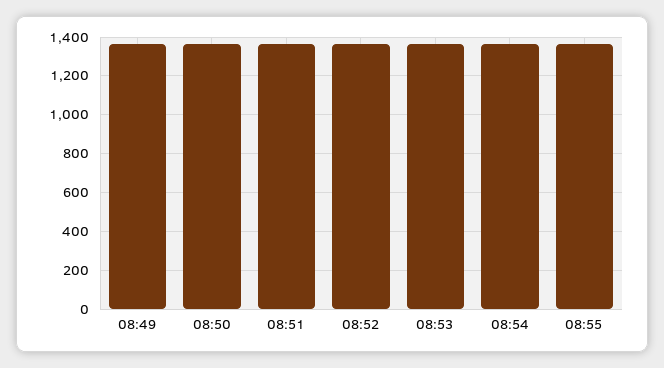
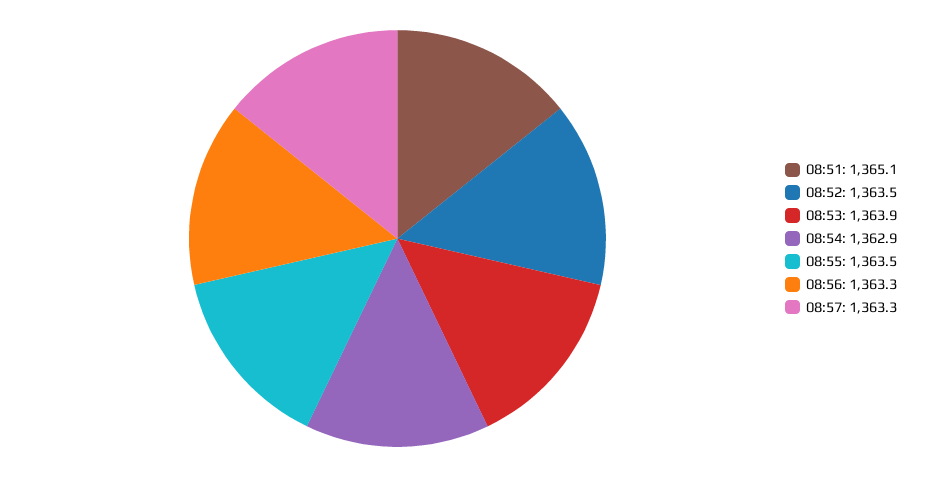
08:49: 1350 -> none
08:50: 1350 -> none
08:56: none -> 1363.3
08:57: none -> 1363.3

